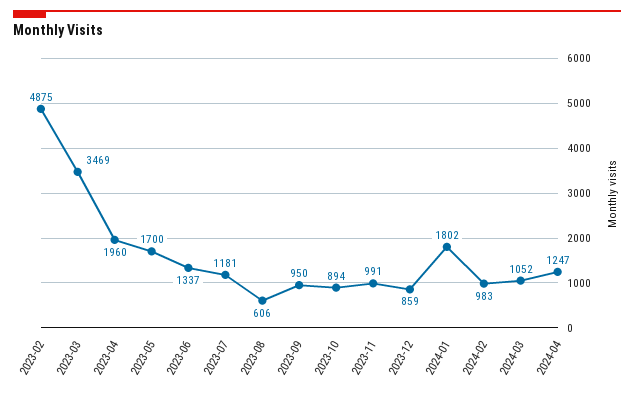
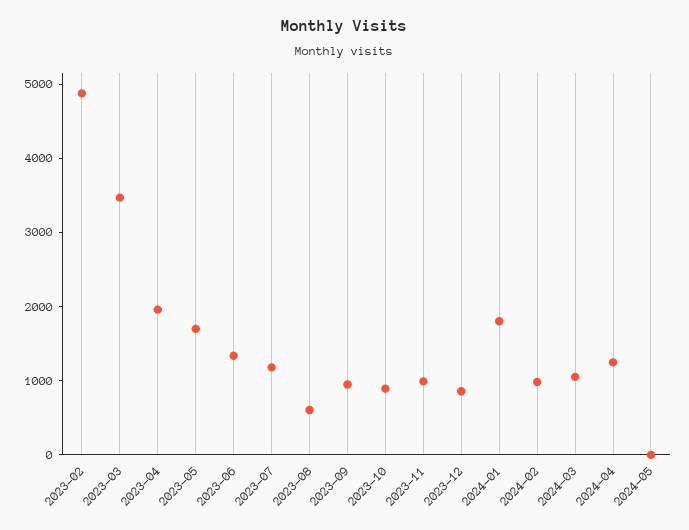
2024-05: none -> 0

